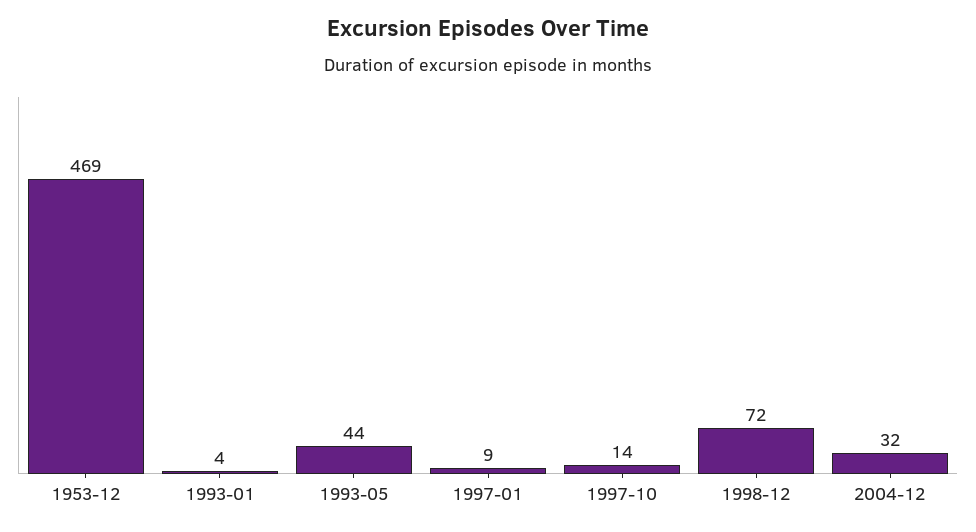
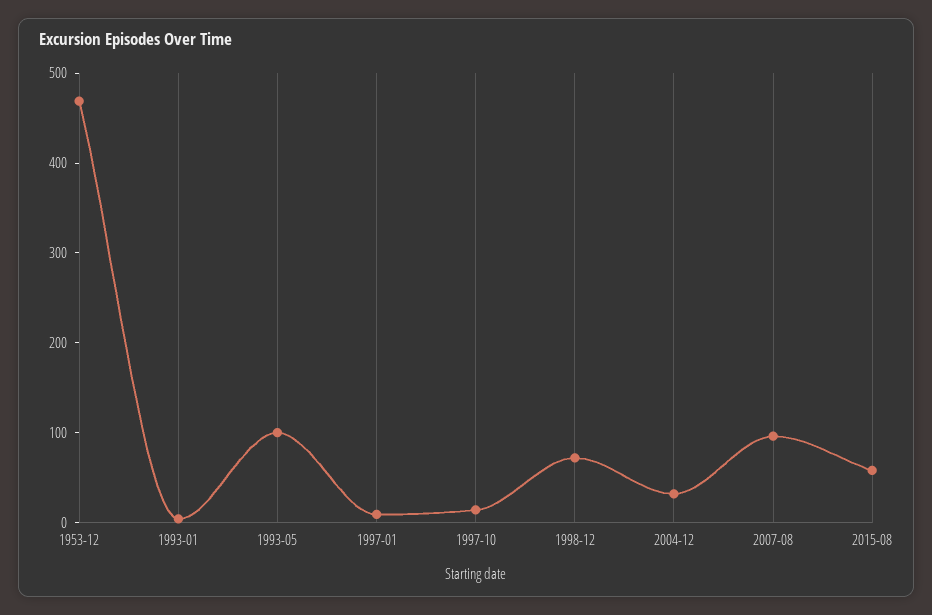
1993-05: 44 -> 100
2007-08: none -> 100
2015-08: none -> 60

